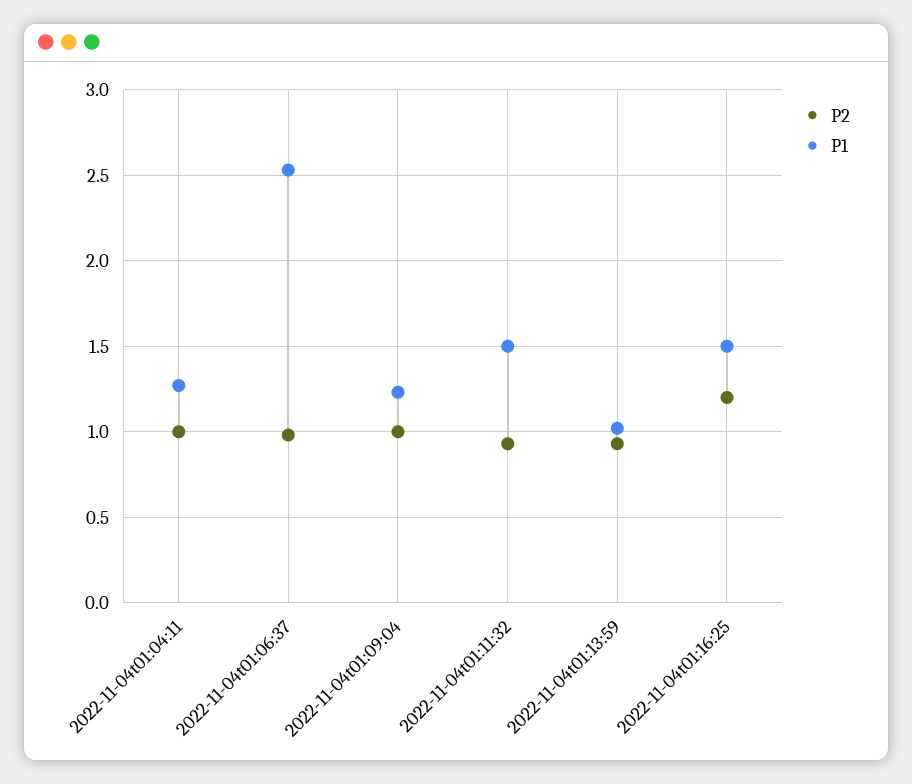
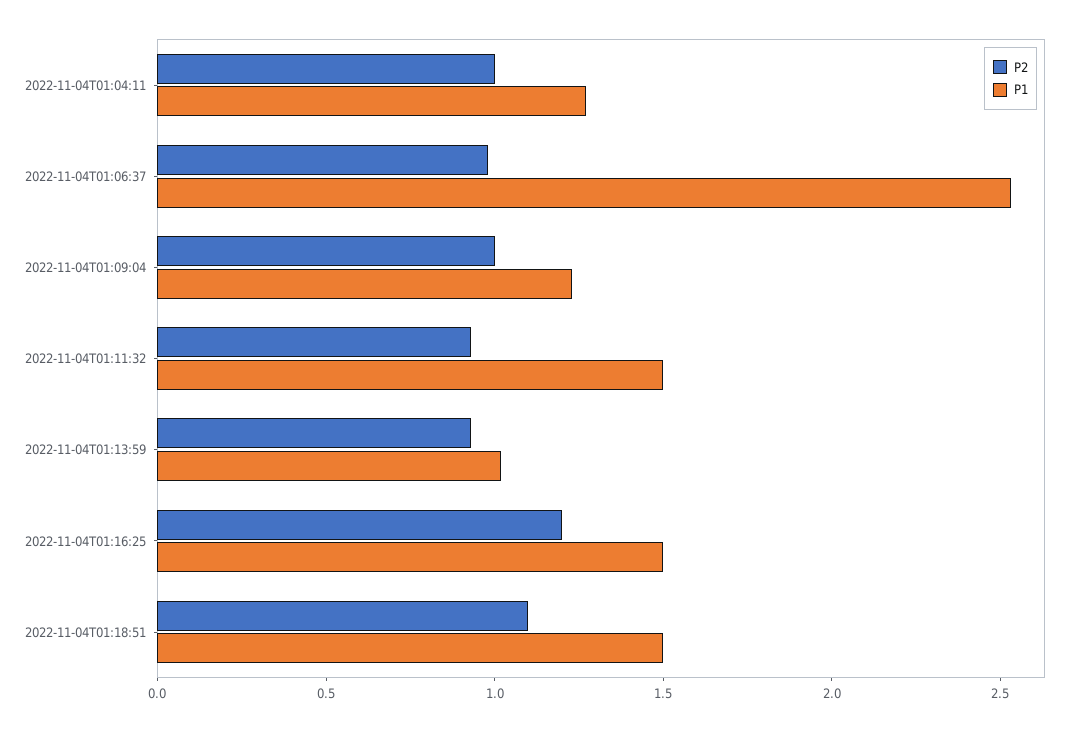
P2, 2022-11-04T01:18:51: none -> 1.1
P1, 2022-11-04T01:18:51: none -> 1.5

